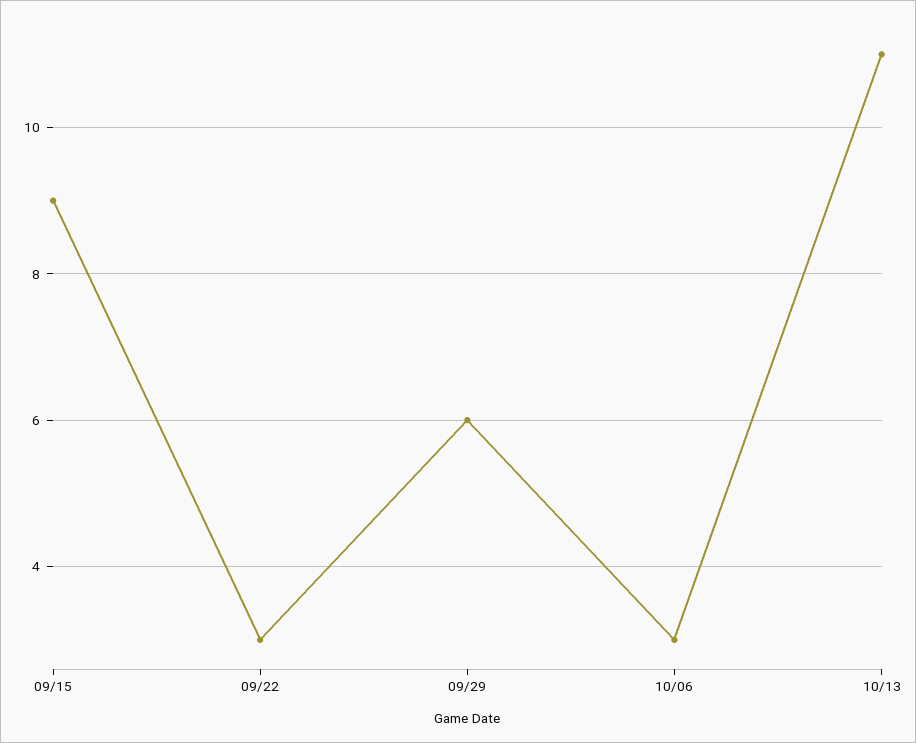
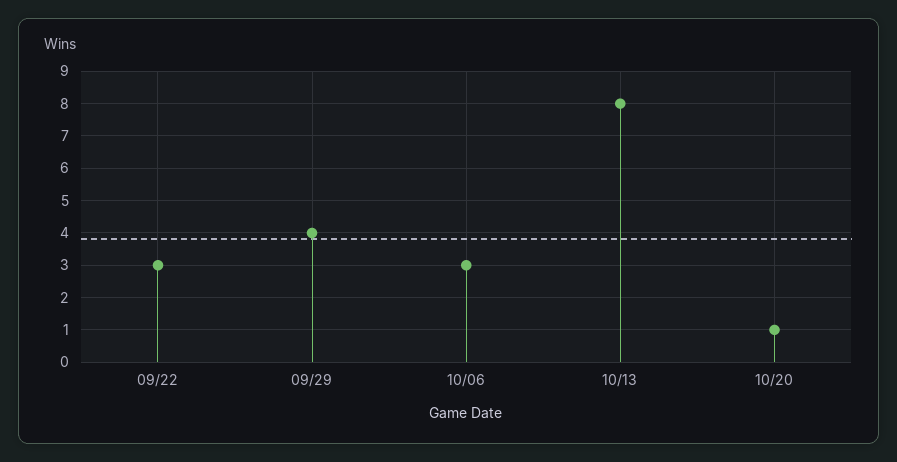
09/15: 9 -> none
09/29: 6 -> 4
10/13: 11 -> 8
10/20: none -> 1

